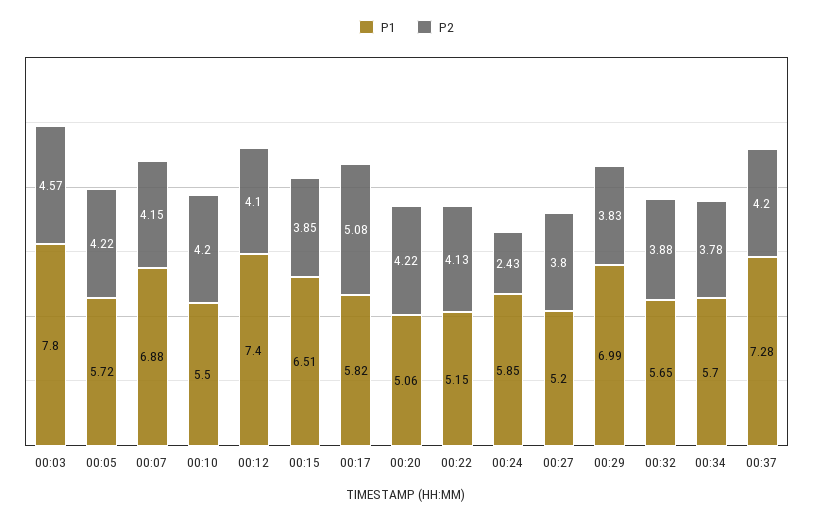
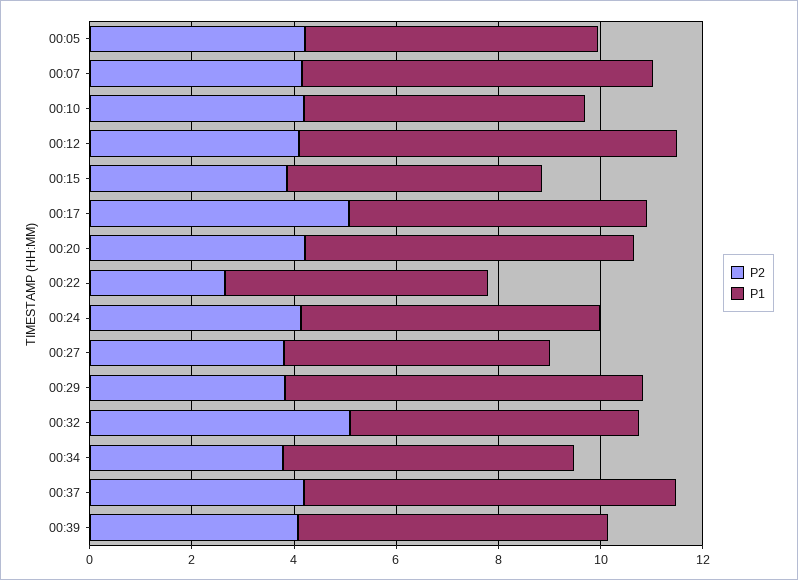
P1, 00:03: 7.8 -> none
P2, 00:03: 4.57 -> none
P1, 00:15: 6.51 -> 5
P1, 00:20: 5.06 -> 6.5
P2, 00:22: 4.13 -> 2.5
P2, 00:24: 2.43 -> 4
P2, 00:32: 3.88 -> 5
P2, 00:39: none -> 4
P1, 00:39: none -> 6

